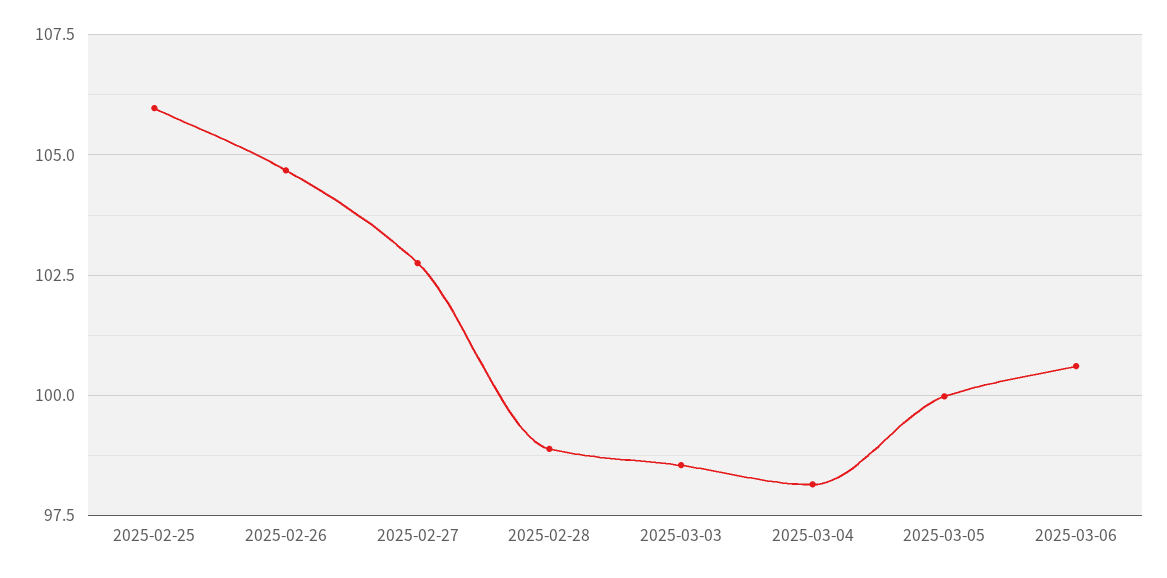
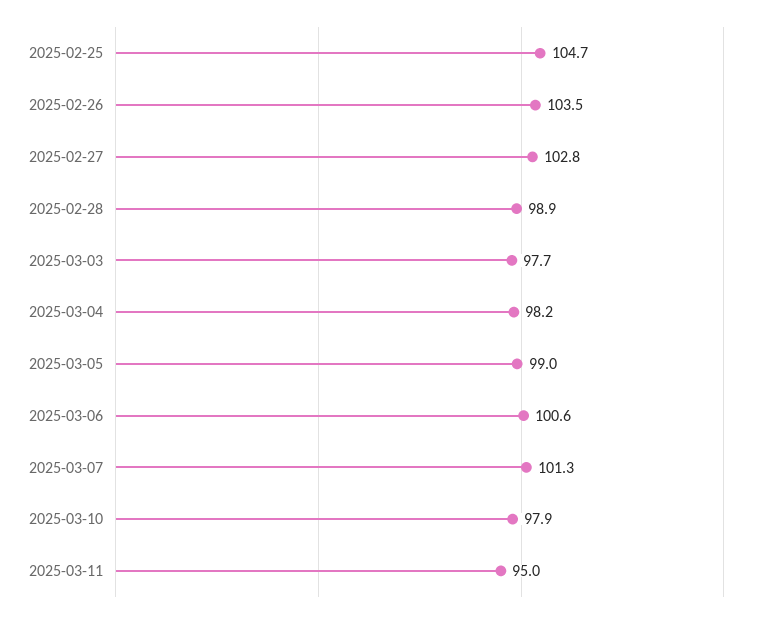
2025-02-25: 106 -> 104.7
2025-02-26: 104.75 -> 103.5
2025-03-03: 98.5 -> 97.7
2025-03-05: 100 -> 99
2025-03-07: none -> 101.3
2025-03-10: none -> 97.9
2025-03-11: none -> 95

